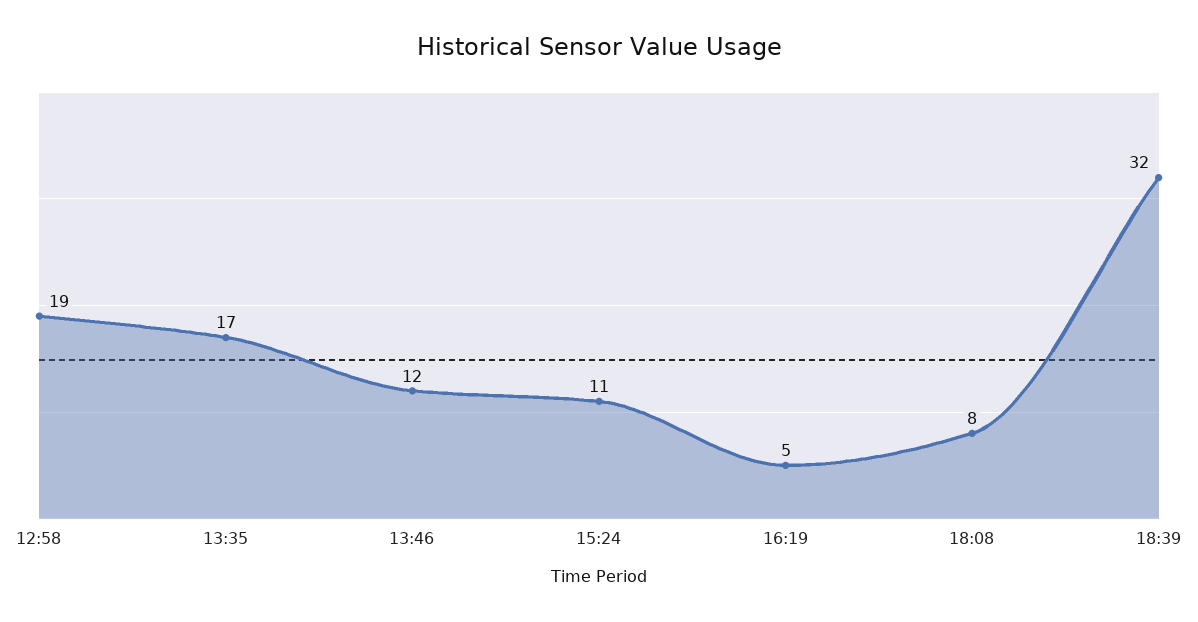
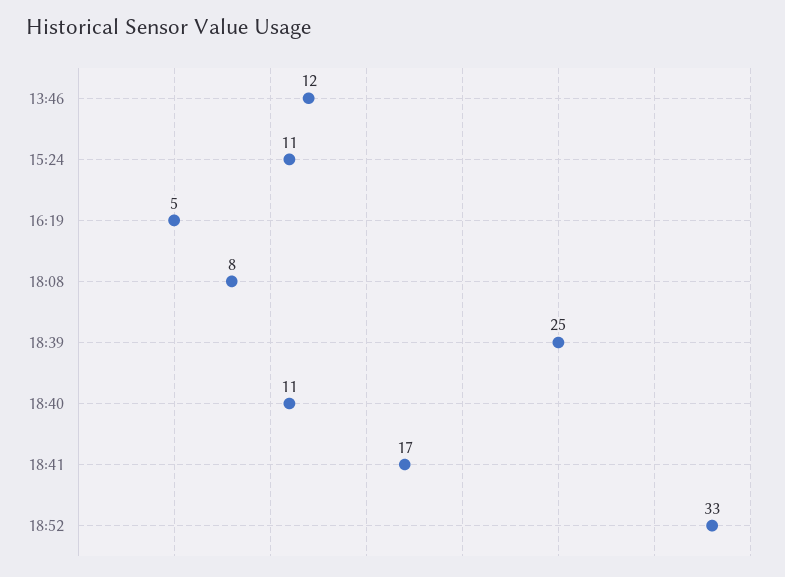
12:58: 19 -> none
13:35: 17 -> none
18:39: 32 -> 25
18:40: none -> 11
18:41: none -> 17
18:52: none -> 33

